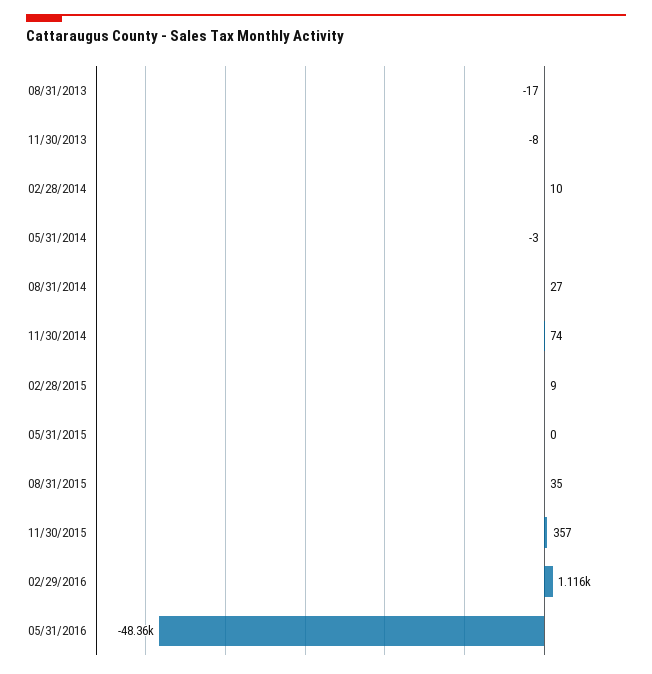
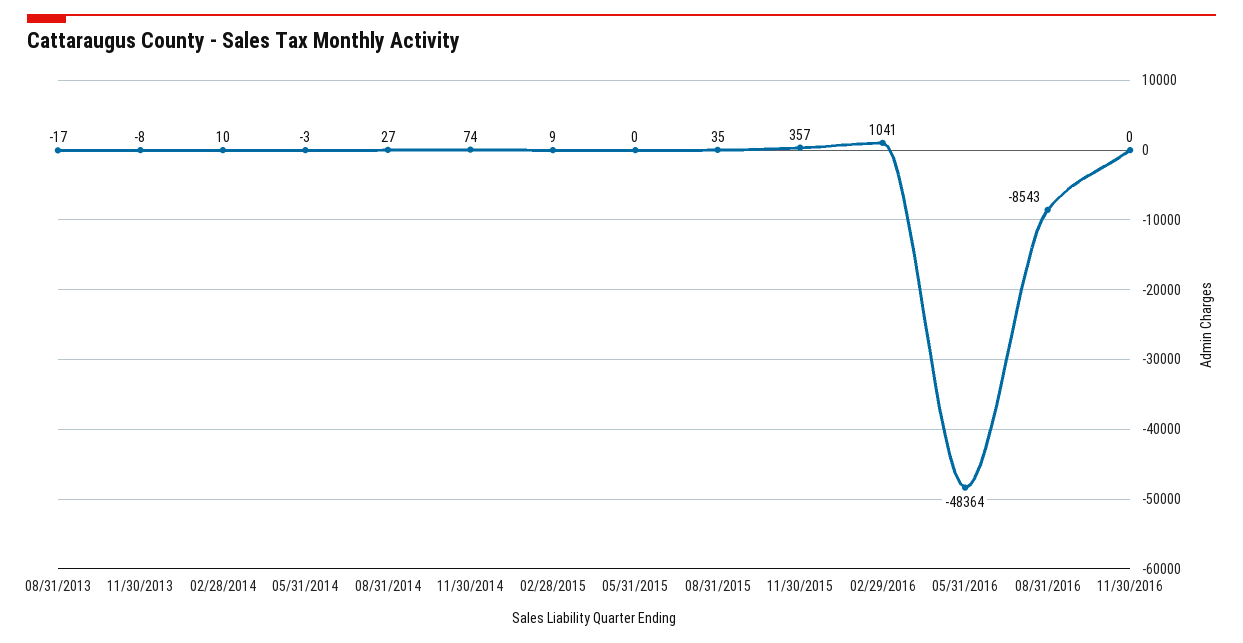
02/29/2016: 1116 -> 1041
08/31/2016: none -> -8543
11/30/2016: none -> 0

